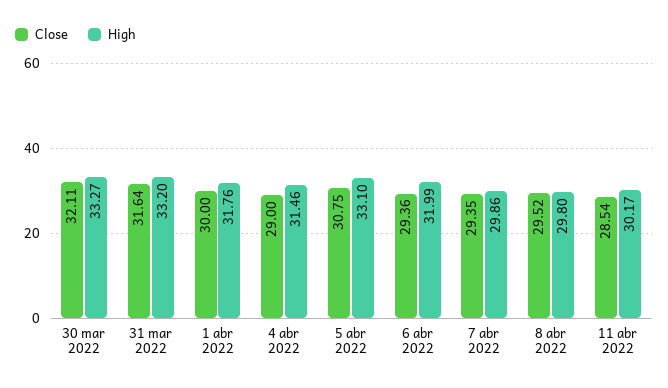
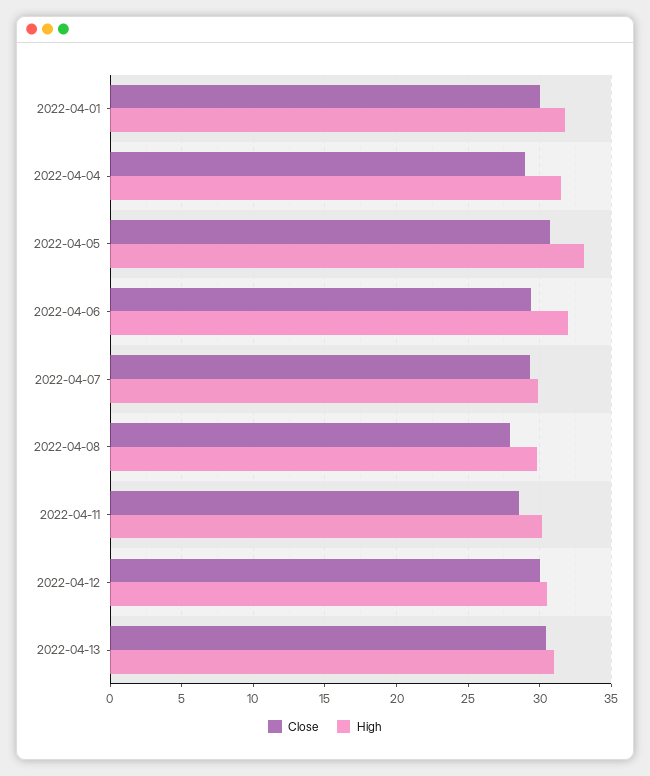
Close, 30 mar 2022: 32.11 -> none
High, 30 mar 2022: 33.27 -> none
Close, 31 mar 2022: 31.64 -> none
High, 31 mar 2022: 33.2 -> none
Close, 8 abr 2022: 29.52 -> 28
Close, 2022-04-12: none -> 30
High, 2022-04-12: none -> 30.5
Close, 2022-04-13: none -> 30.5
High, 2022-04-13: none -> 31

